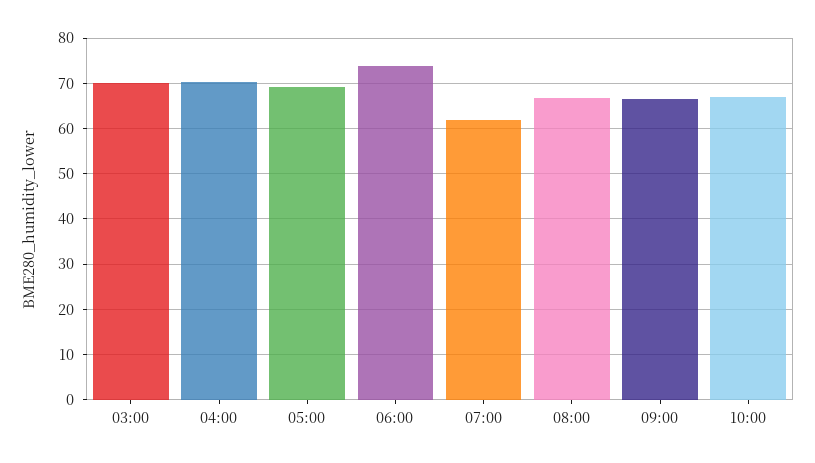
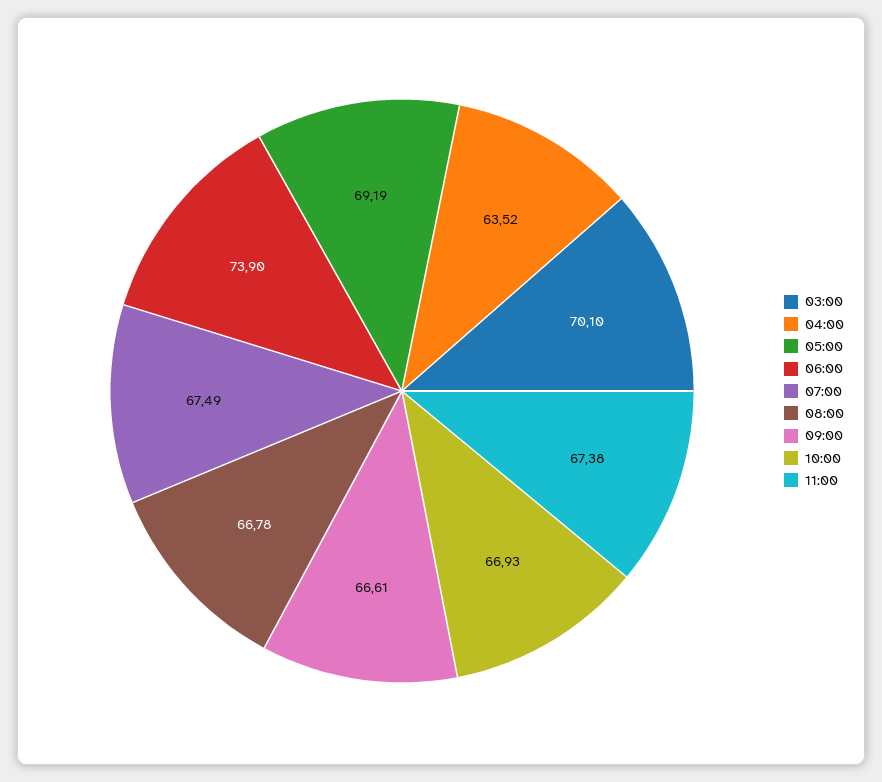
04:00: 70 -> 63.52
07:00: 62 -> 67.49
11:00: none -> 67.38

